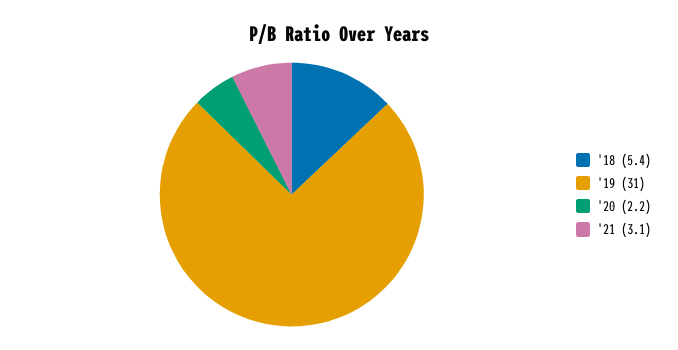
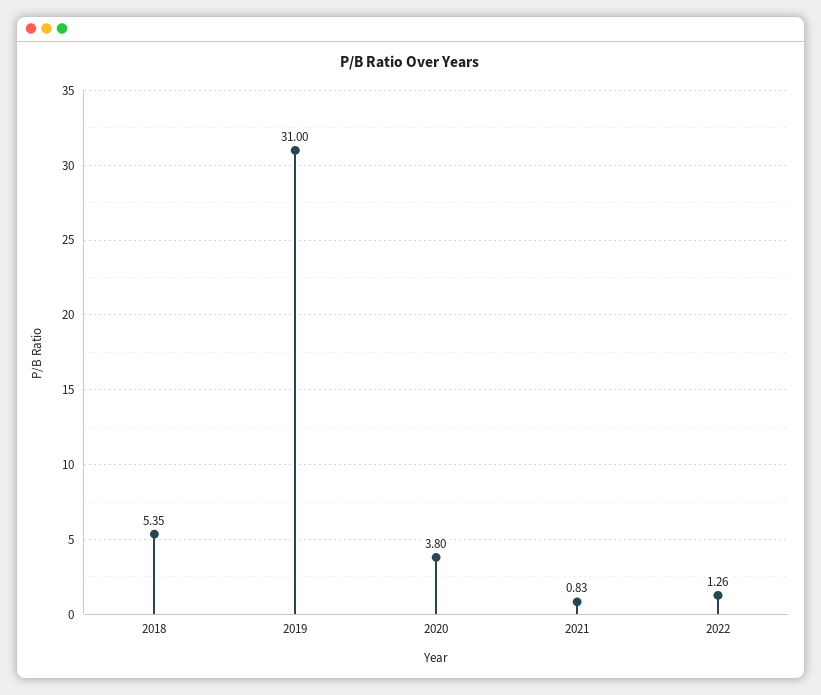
'20: 2.2 -> 3.8
'21: 3.1 -> 0.83
2022: none -> 1.26

